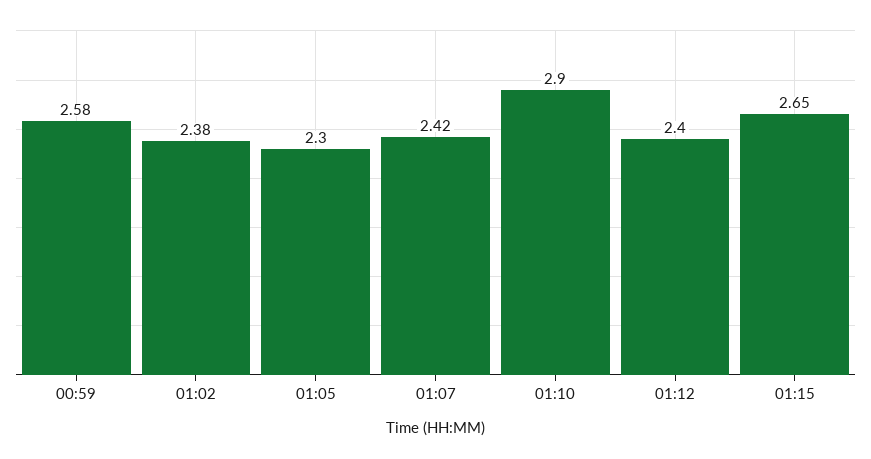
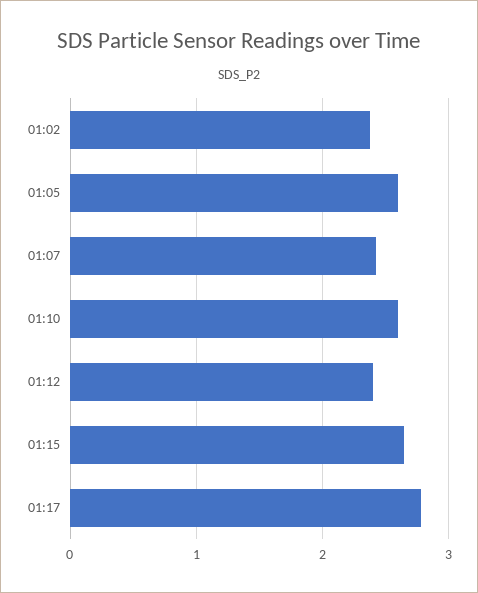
00:59: 2.58 -> none
01:05: 2.3 -> 2.6
01:10: 2.9 -> 2.6
01:17: none -> 2.8

